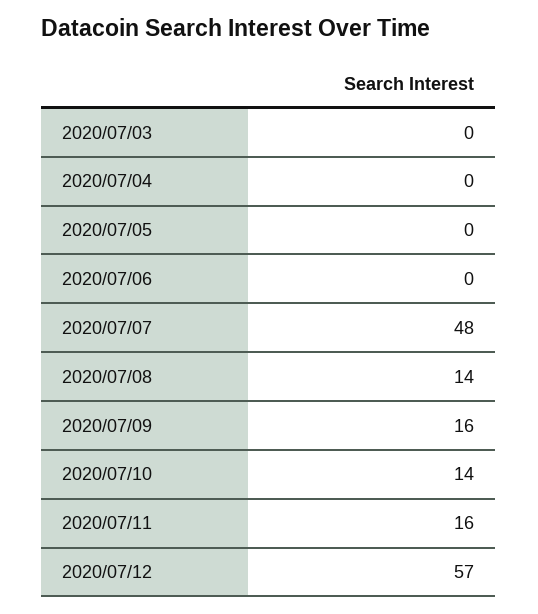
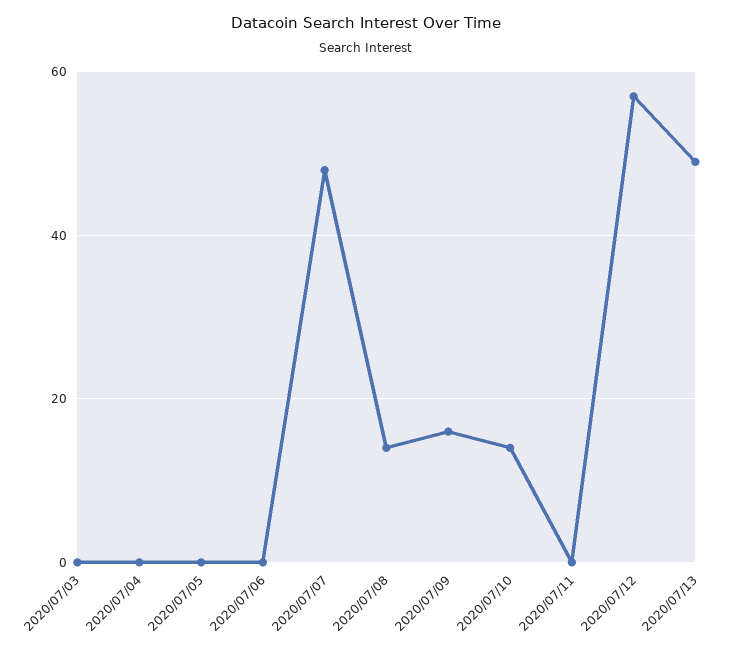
2020/07/11: 16 -> 0
2020/07/13: none -> 50

